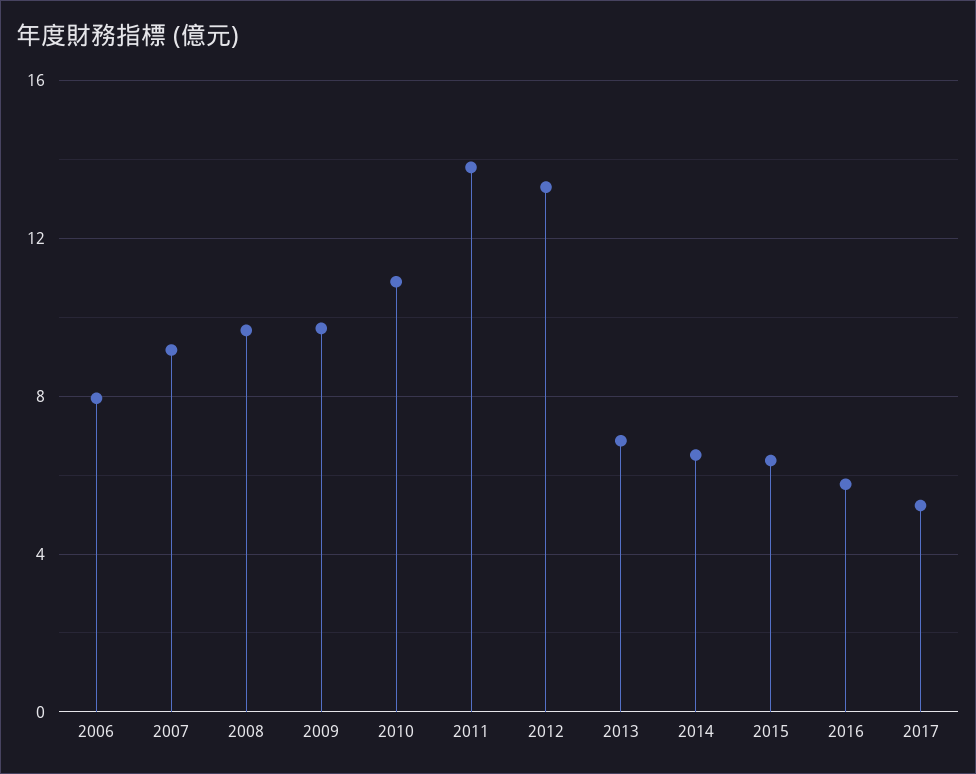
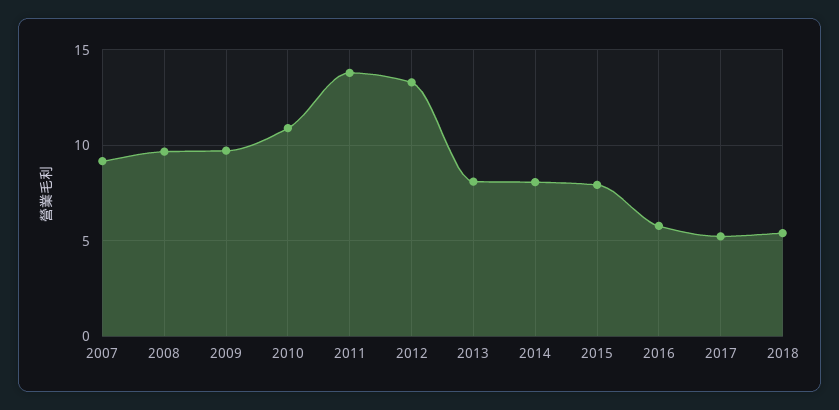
2006: 8 -> none
2013: 7 -> 8
2014: 6.5 -> 8
2015: 6.5 -> 8
2018: none -> 5.5

